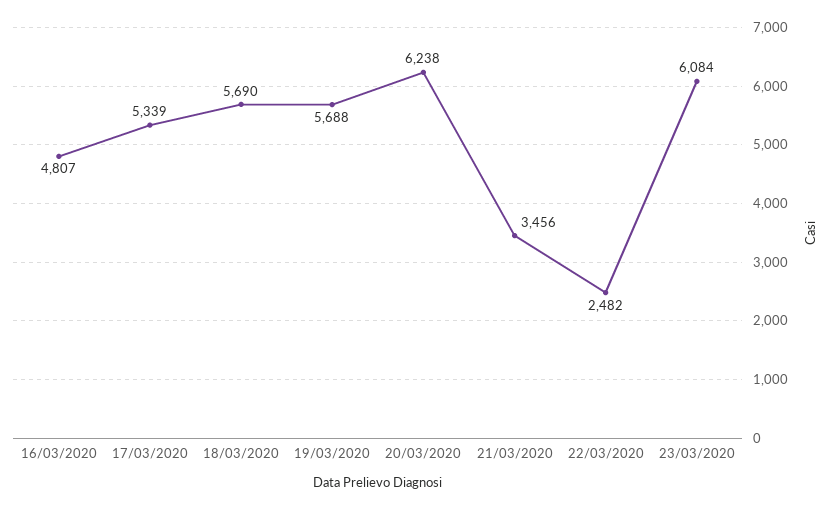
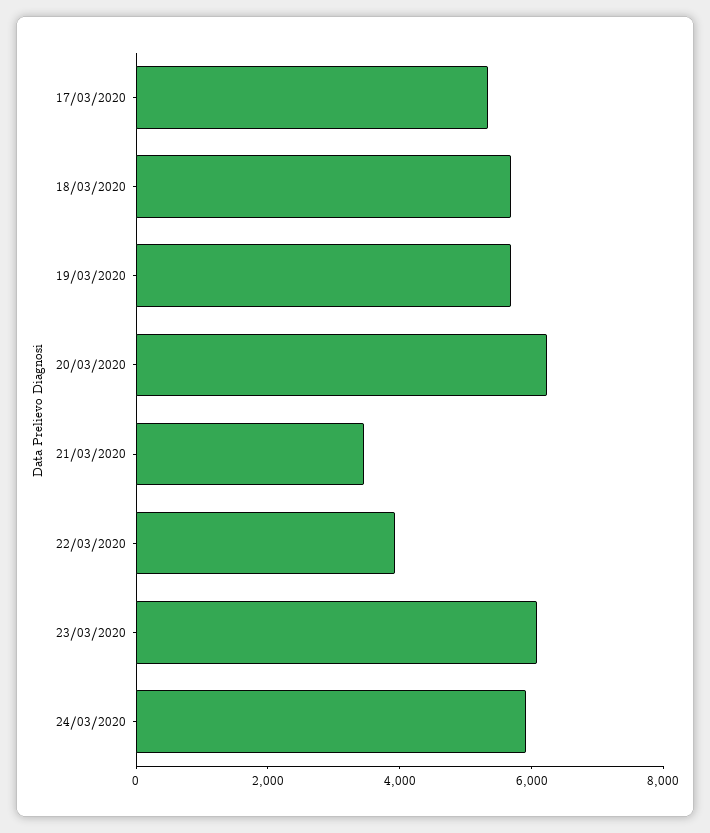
16/03/2020: 4807 -> none
22/03/2020: 2482 -> 4000
24/03/2020: none -> 6000

